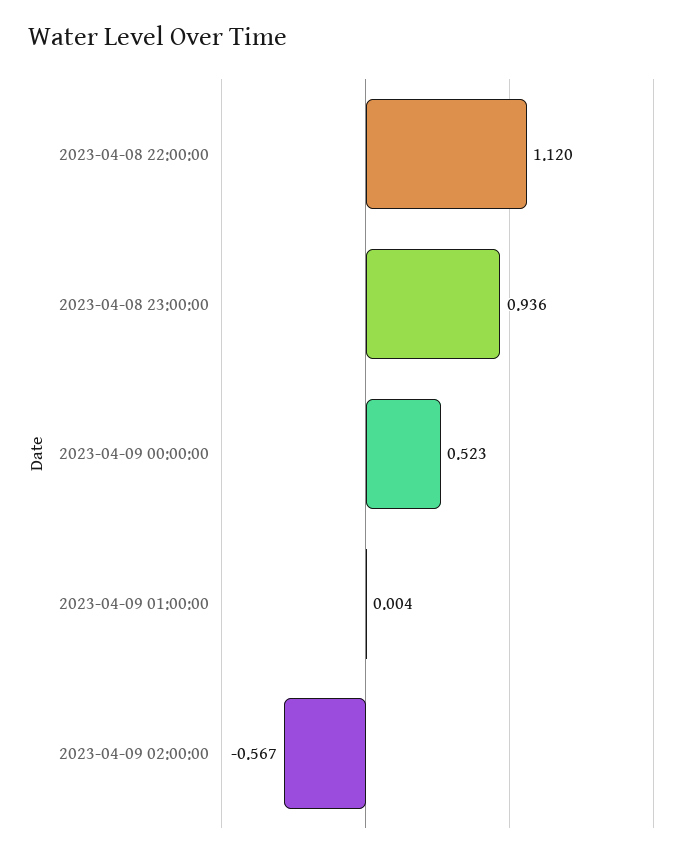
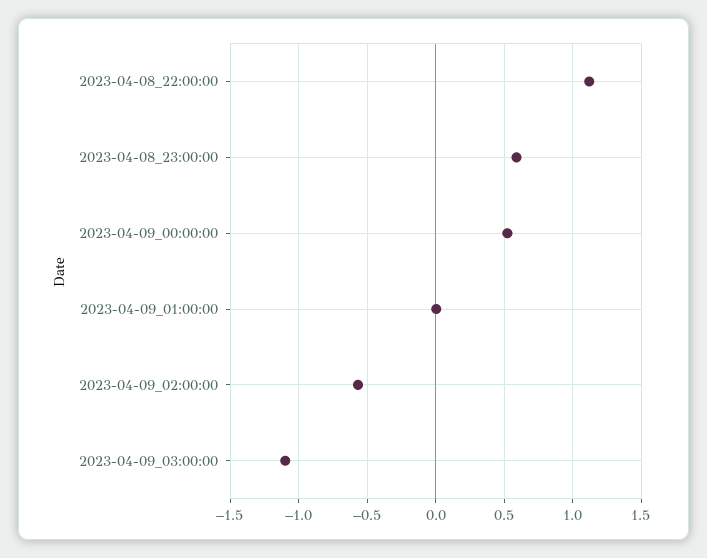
2023-04-08 23:00:00: 0.936 -> 0.6
2023-04-09_03:00:00: none -> -1.1

